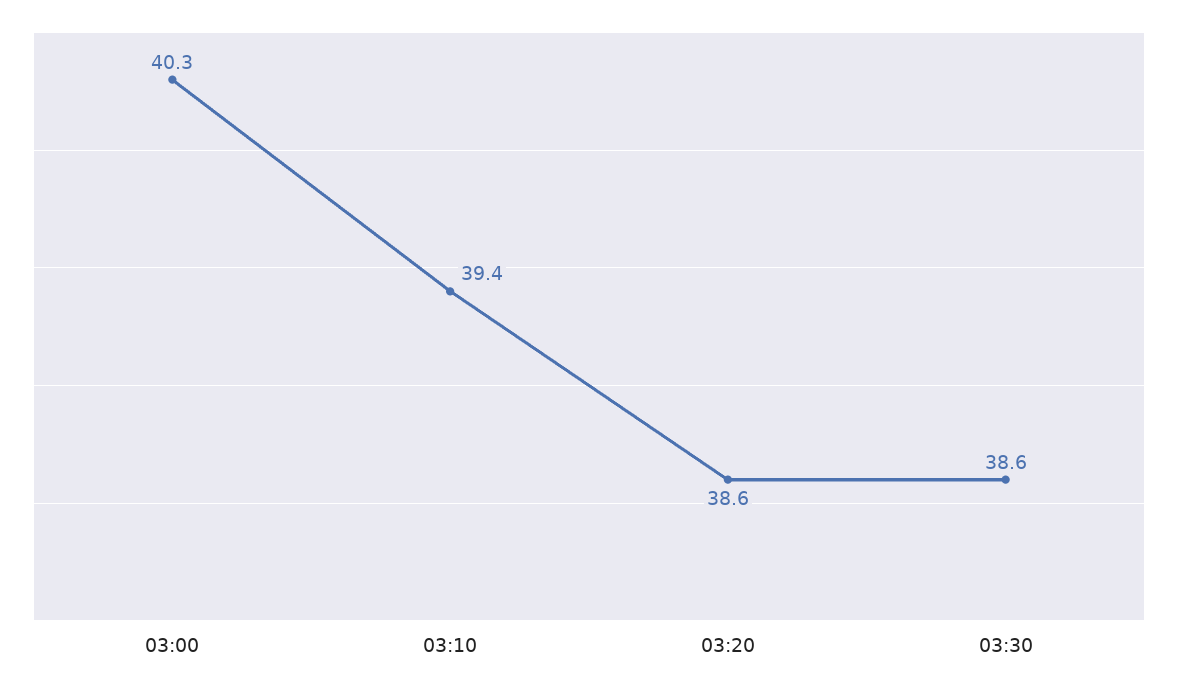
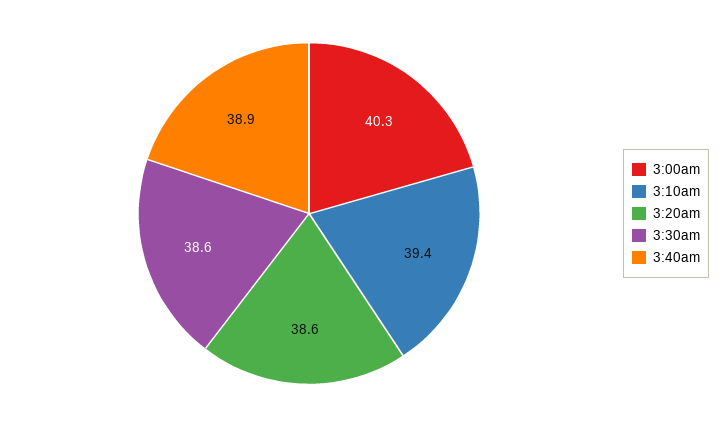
3:40am: none -> 38.9

